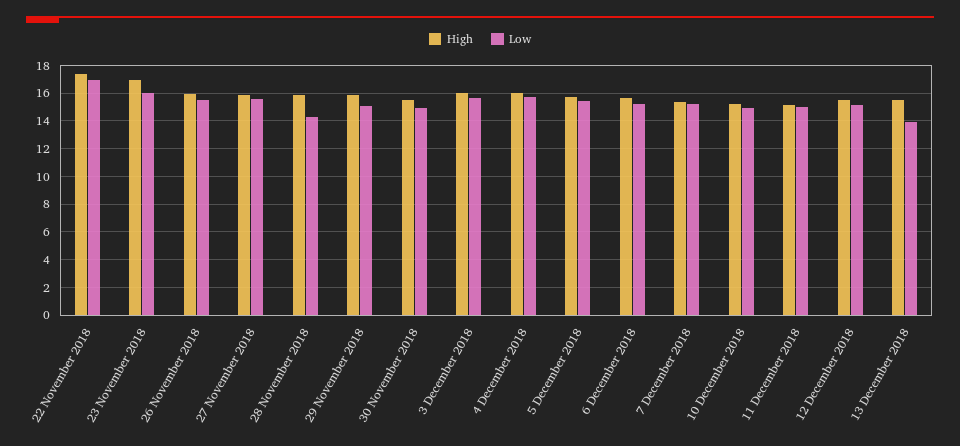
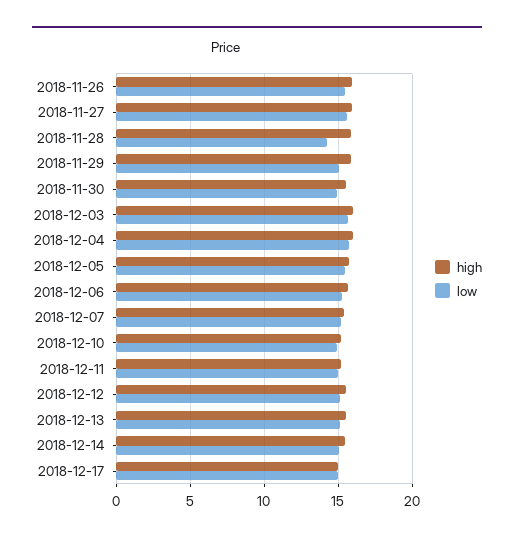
High, 22 November 2018: 17.5 -> none
Low, 22 November 2018: 17 -> none
High, 23 November 2018: 17 -> none
Low, 23 November 2018: 16 -> none
Low, 13 December 2018: 14 -> 15
High, 2018-12-14: none -> 15.5
Low, 2018-12-14: none -> 15
High, 2018-12-17: none -> 15
Low, 2018-12-17: none -> 15

